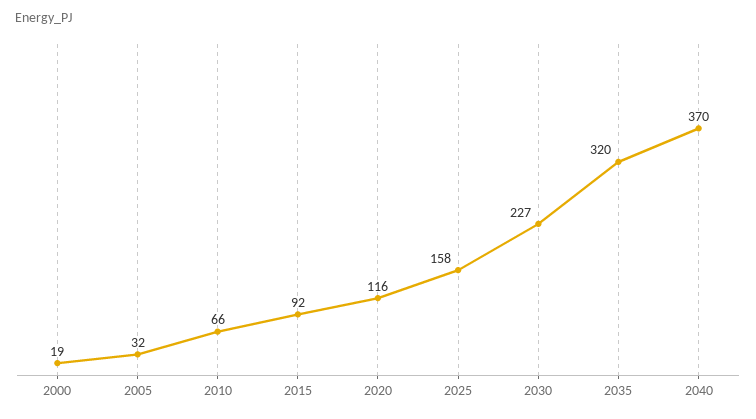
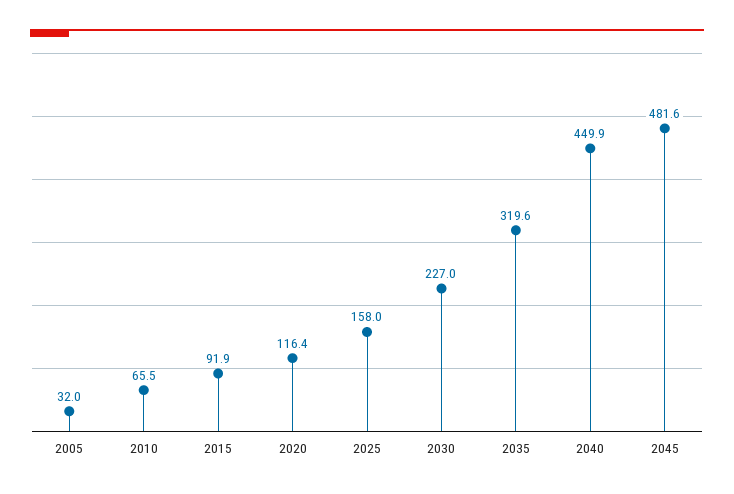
2000: 19 -> none
2040: 370 -> 449.9
2045: none -> 481.6

